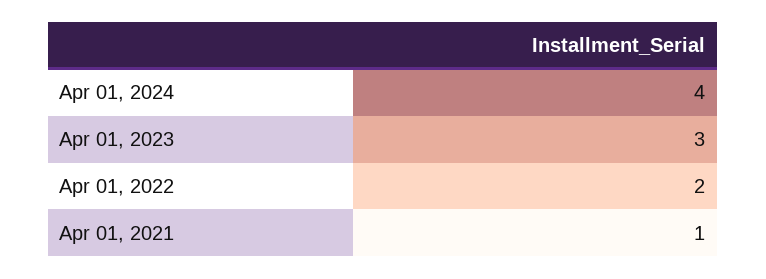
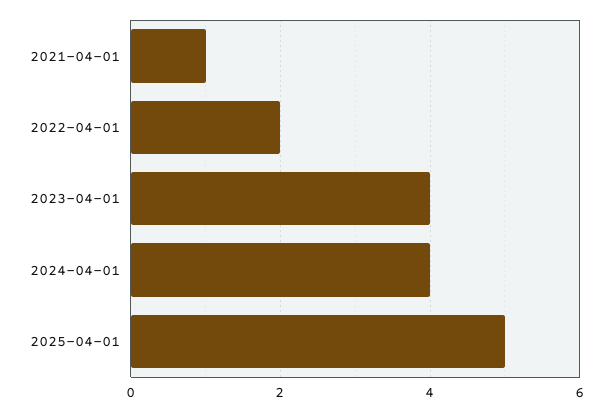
Apr 01, 2023: 3 -> 4
2025-04-01: none -> 5

